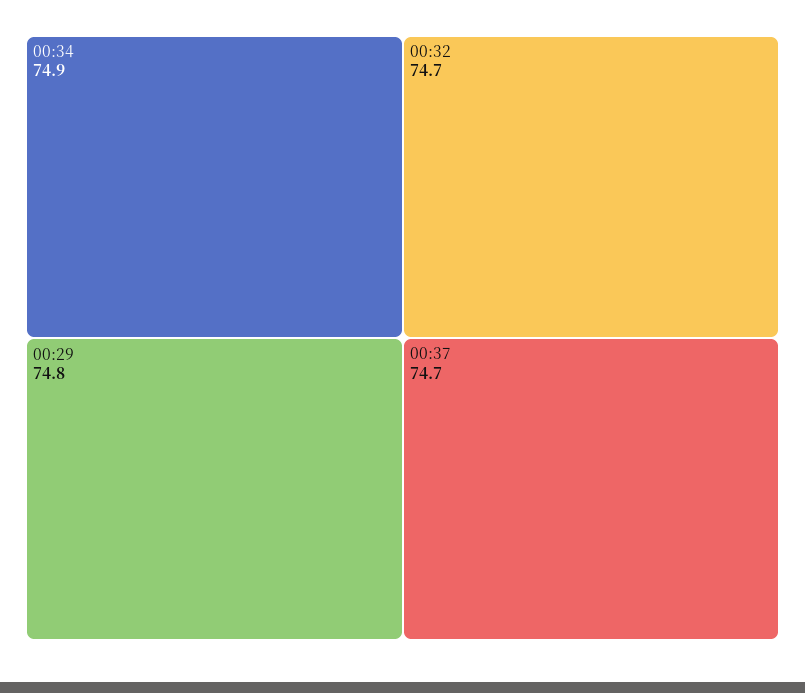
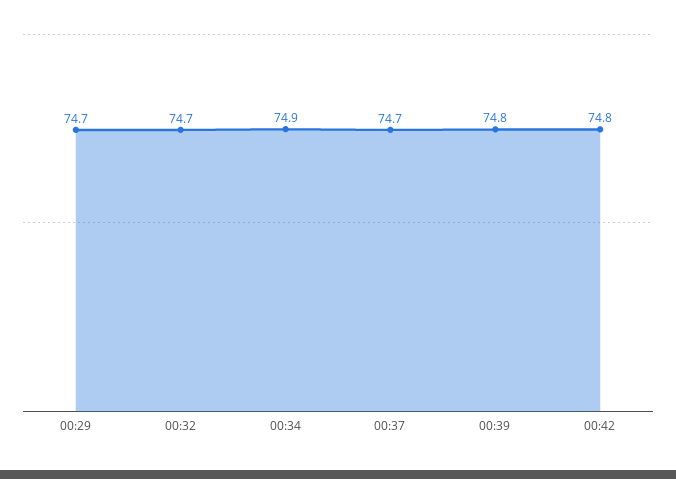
00:29: 74.8 -> 74.7
00:39: none -> 74.8
00:42: none -> 74.8

